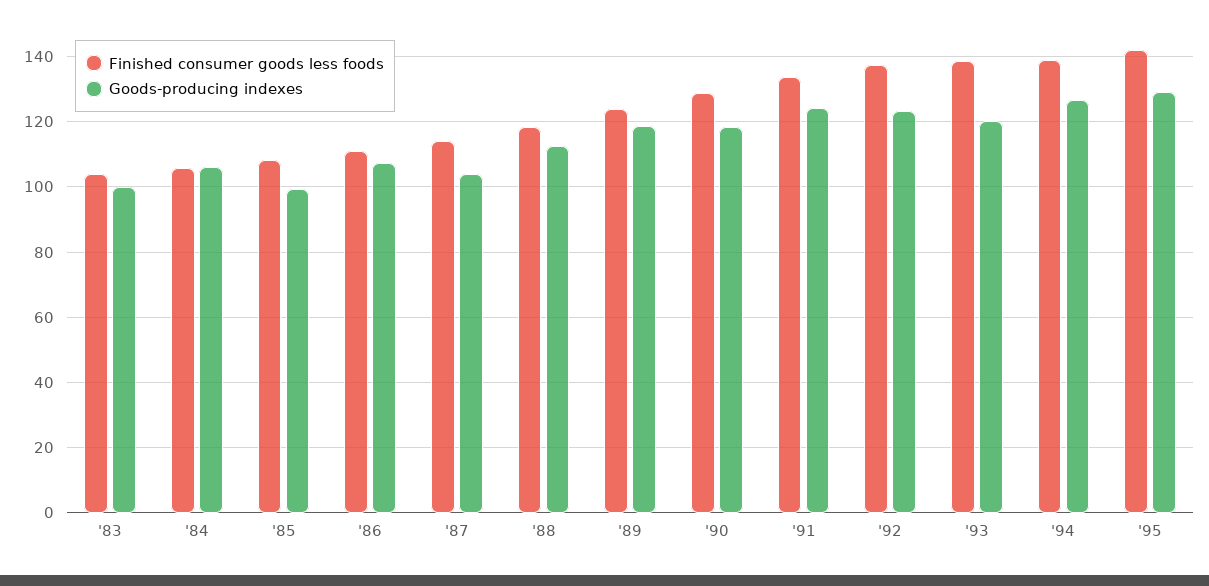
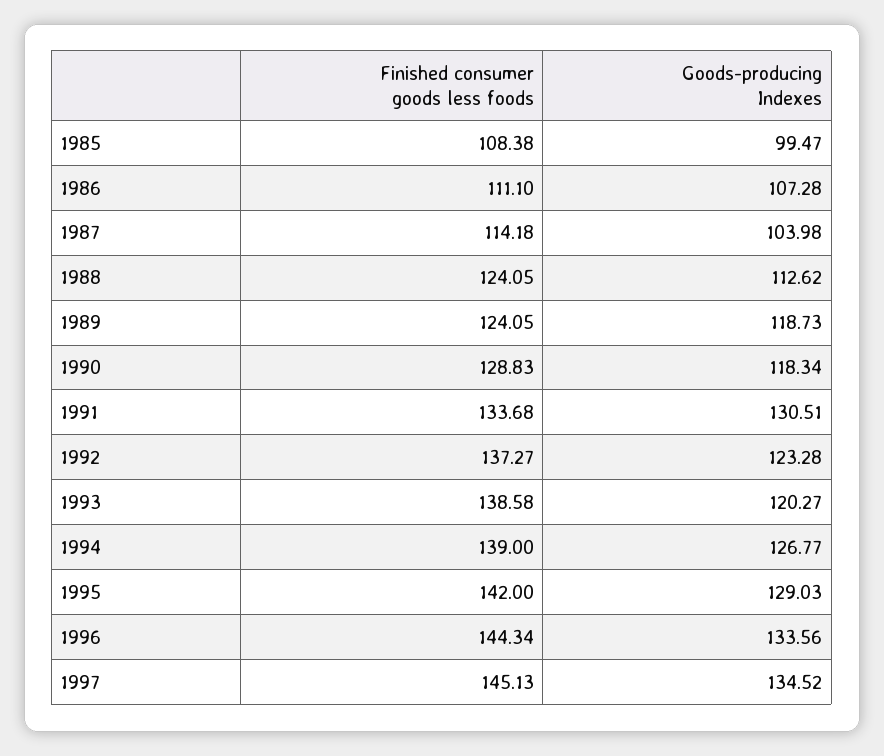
Finished consumer goods less foods, '83: 104 -> none
Goods-producing indexes, '83: 100 -> none
Finished consumer goods less foods, '84: 106 -> none
Goods-producing indexes, '84: 106 -> none
Finished consumer goods less foods, '88: 118 -> 124.05
Goods-producing indexes, '91: 124 -> 130.51
Finished consumer goods less foods, 1996: none -> 144.34
Goods-producing indexes, 1996: none -> 133.56
Finished consumer goods less foods, 1997: none -> 145.13
Goods-producing indexes, 1997: none -> 134.52

